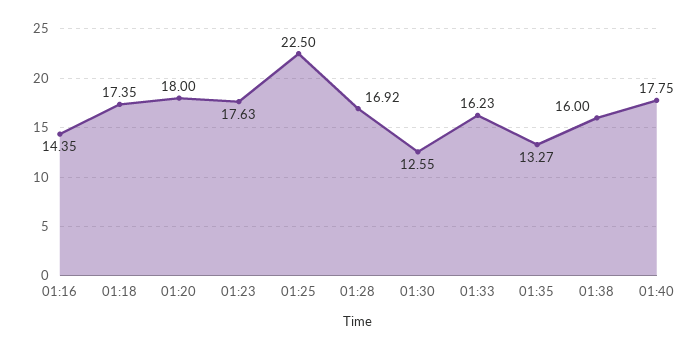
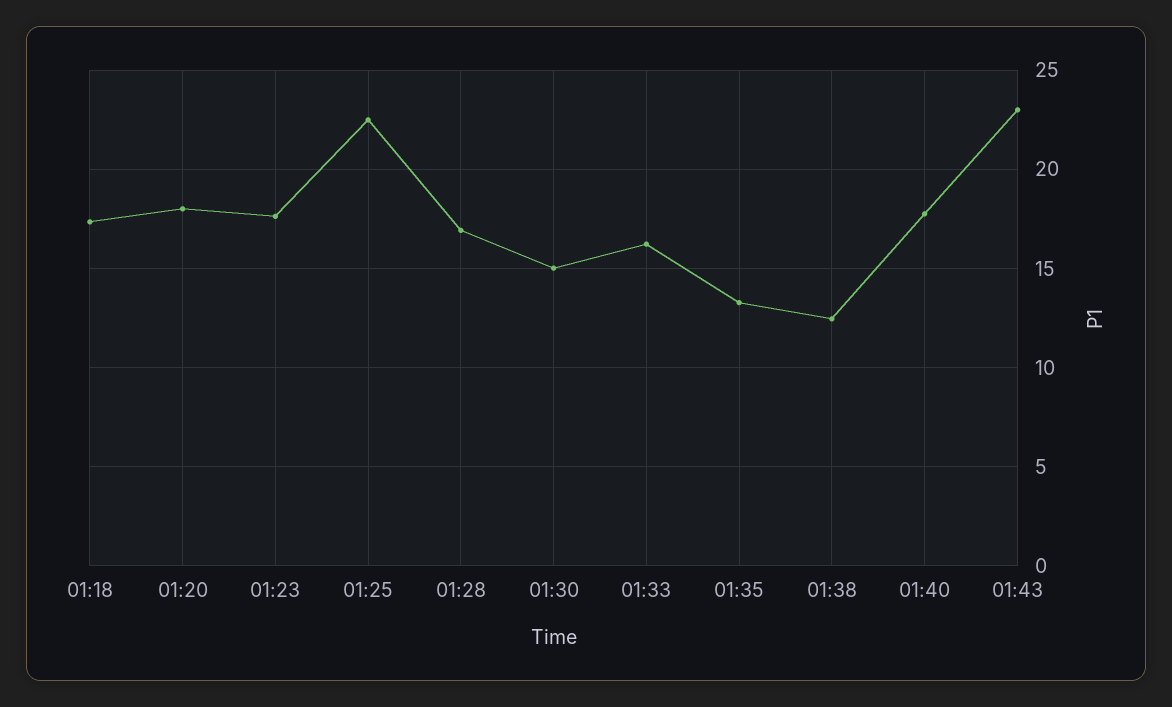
01:16: 14.35 -> none
01:30: 12.55 -> 15
01:38: 16 -> 12.5
01:43: none -> 23

